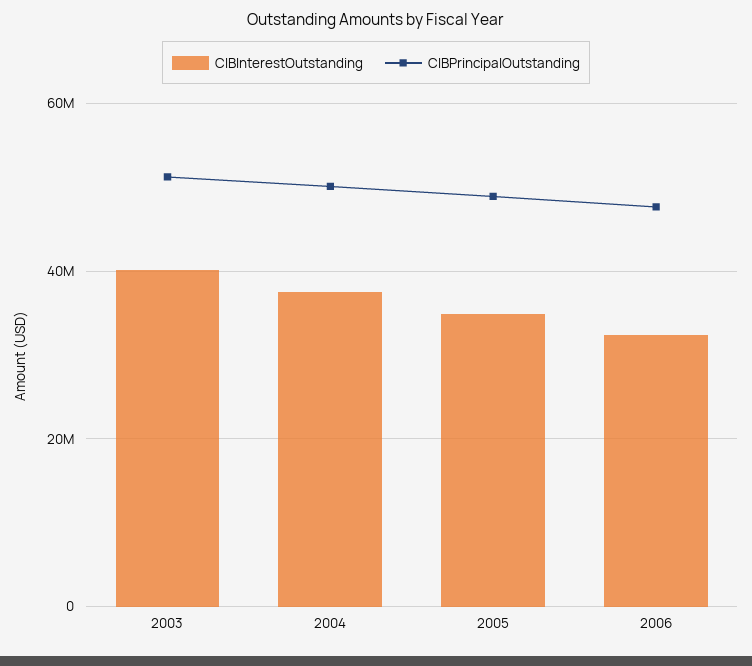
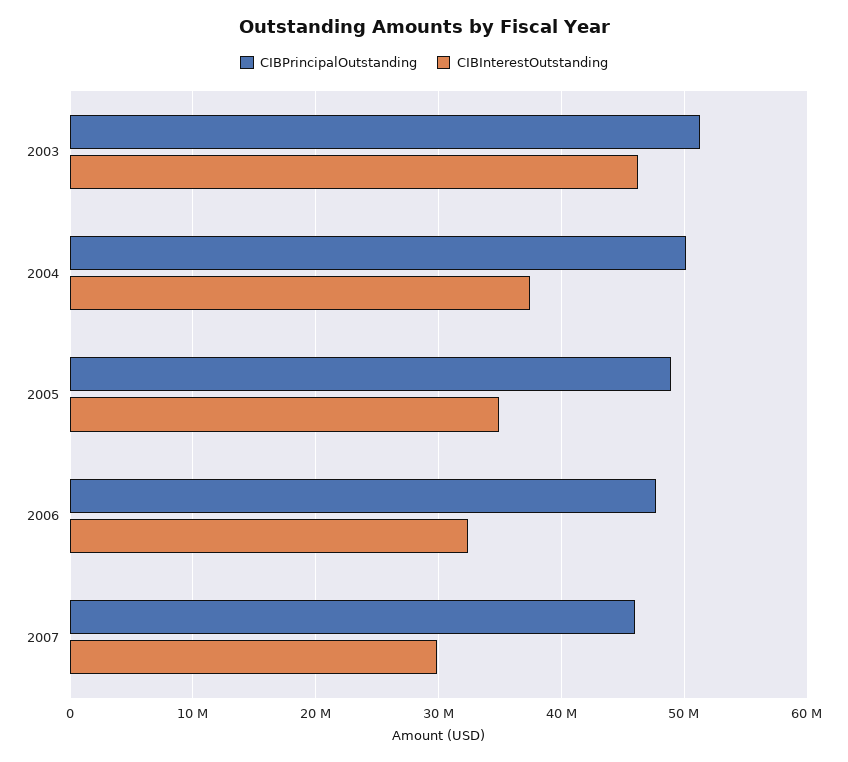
CIBInterestOutstanding, 2003: 40000000 -> 46000000
CIBPrincipalOutstanding, 2007: none -> 46000000
CIBInterestOutstanding, 2007: none -> 30000000

